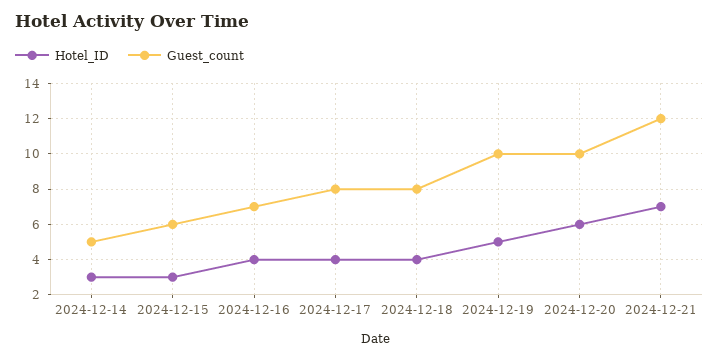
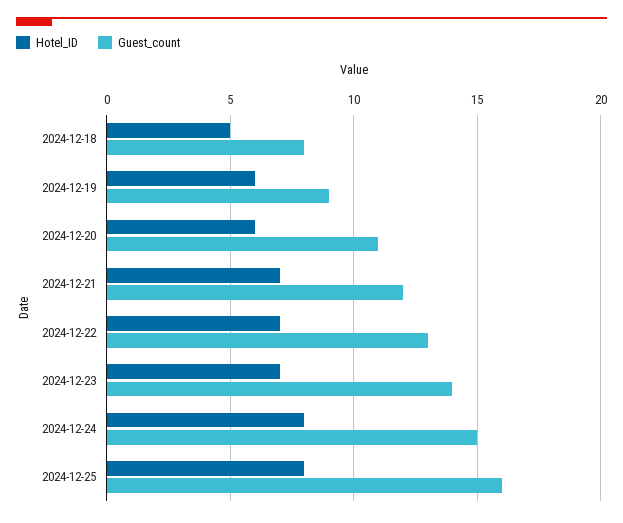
Hotel_ID, 2024-12-14: 3 -> none
Guest_count, 2024-12-14: 5 -> none
Hotel_ID, 2024-12-15: 3 -> none
Guest_count, 2024-12-15: 6 -> none
Hotel_ID, 2024-12-16: 4 -> none
Guest_count, 2024-12-16: 7 -> none
Hotel_ID, 2024-12-17: 4 -> none
Guest_count, 2024-12-17: 8 -> none
Hotel_ID, 2024-12-18: 4 -> 5
Hotel_ID, 2024-12-19: 5 -> 6
Guest_count, 2024-12-19: 10 -> 9
Guest_count, 2024-12-20: 10 -> 11
Hotel_ID, 2024-12-22: none -> 7
Guest_count, 2024-12-22: none -> 13
Hotel_ID, 2024-12-23: none -> 7
Guest_count, 2024-12-23: none -> 14
Hotel_ID, 2024-12-24: none -> 8
Guest_count, 2024-12-24: none -> 15
Hotel_ID, 2024-12-25: none -> 8
Guest_count, 2024-12-25: none -> 16

